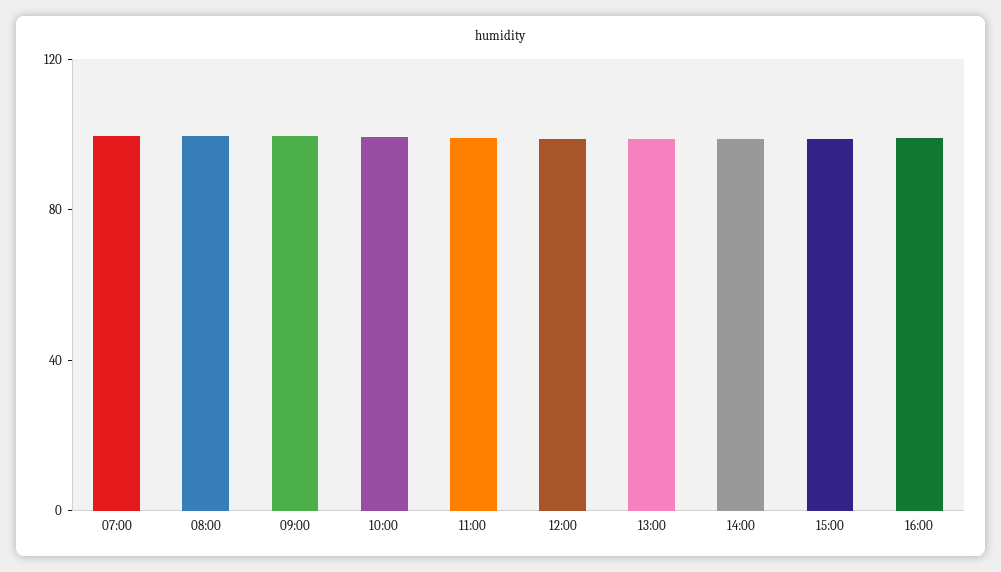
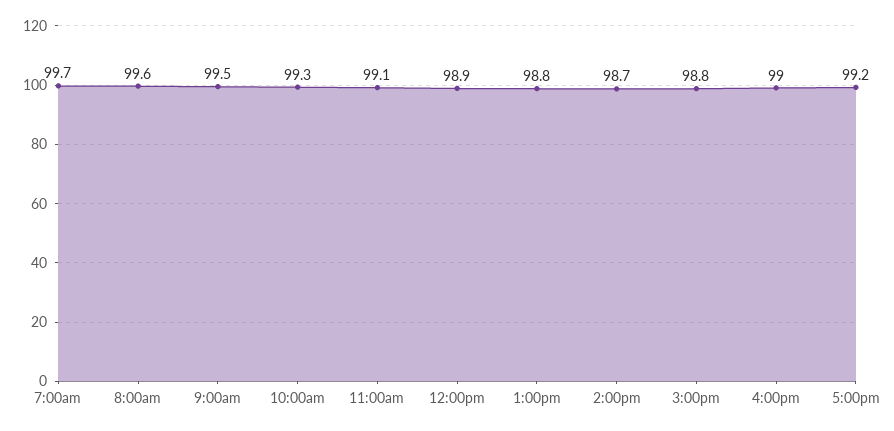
5:00pm: none -> 99.2

